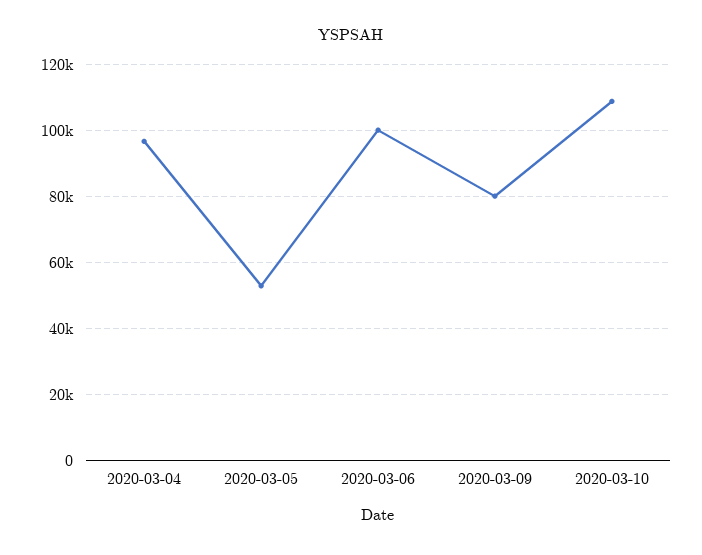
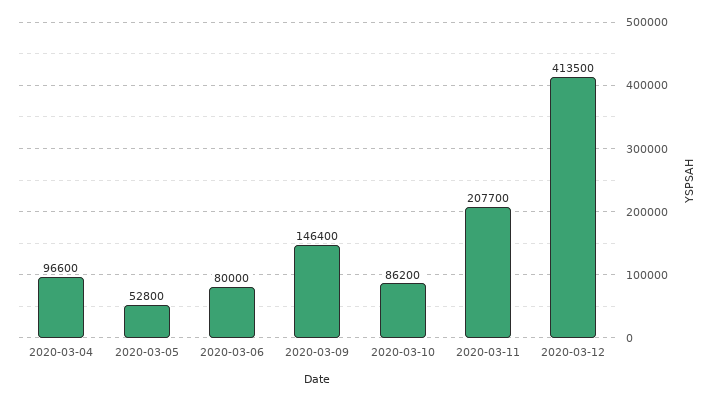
2020-03-06: 100000 -> 80000
2020-03-09: 80000 -> 146400
2020-03-10: 108000 -> 86200
2020-03-11: none -> 207700
2020-03-12: none -> 413500

